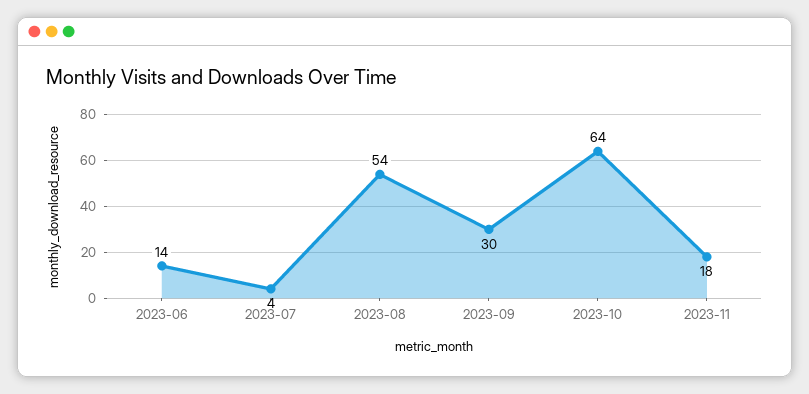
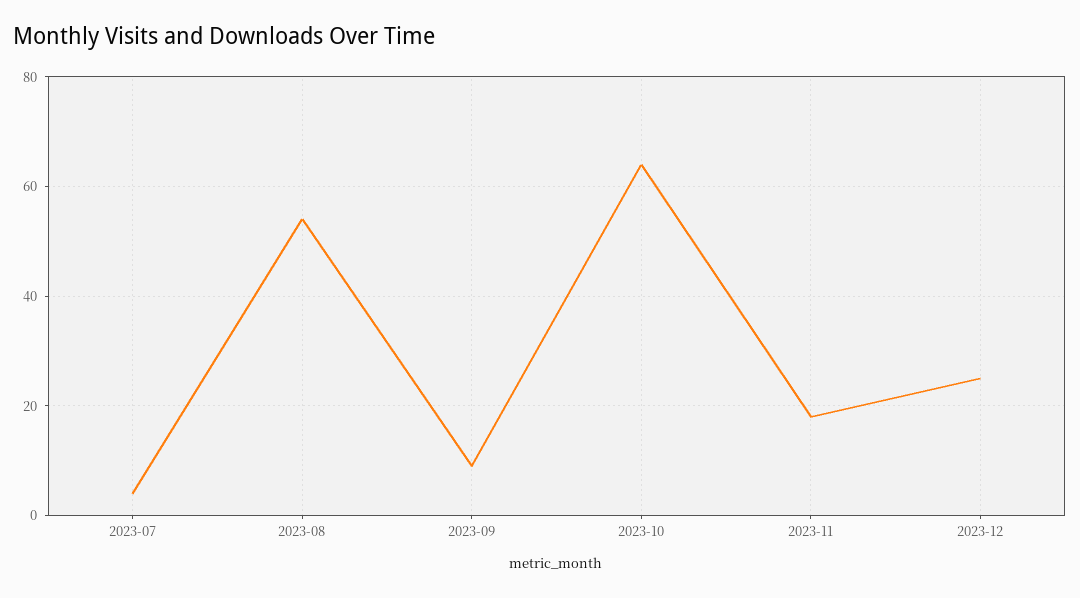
2023-06: 14 -> none
2023-09: 30 -> 10
2023-12: none -> 25

